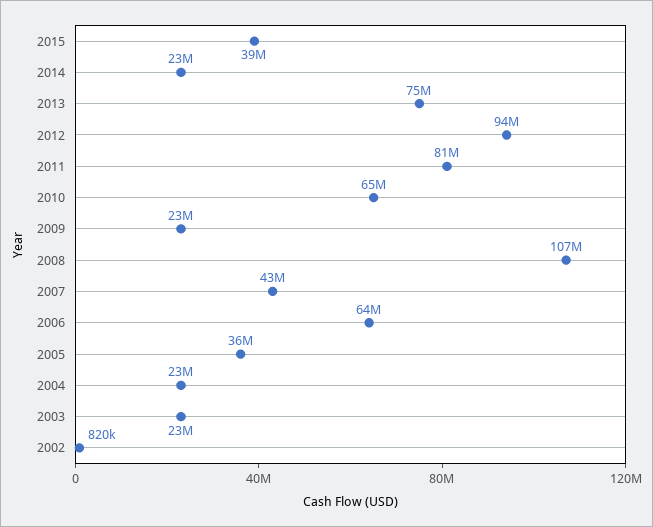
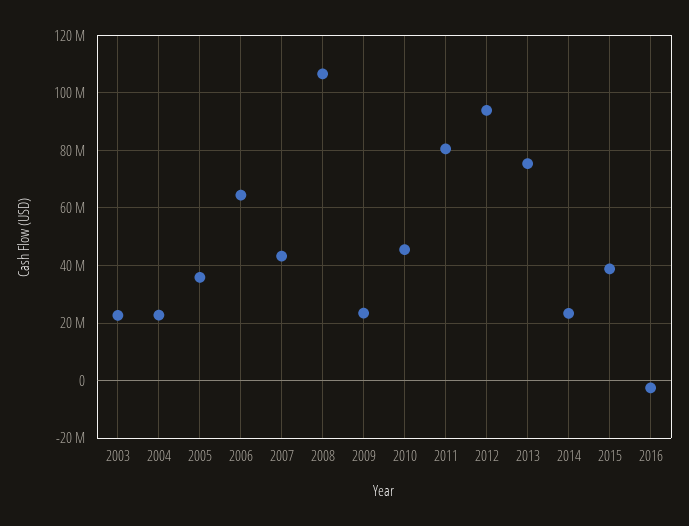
2010: 65000000 -> 45000000
2002: 820000 -> none
2016: none -> -2500000

